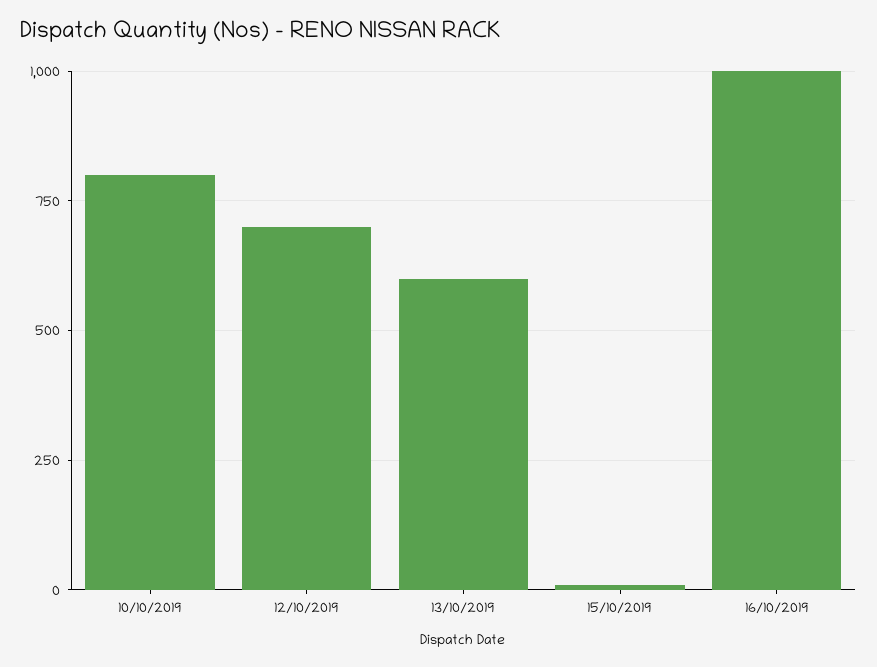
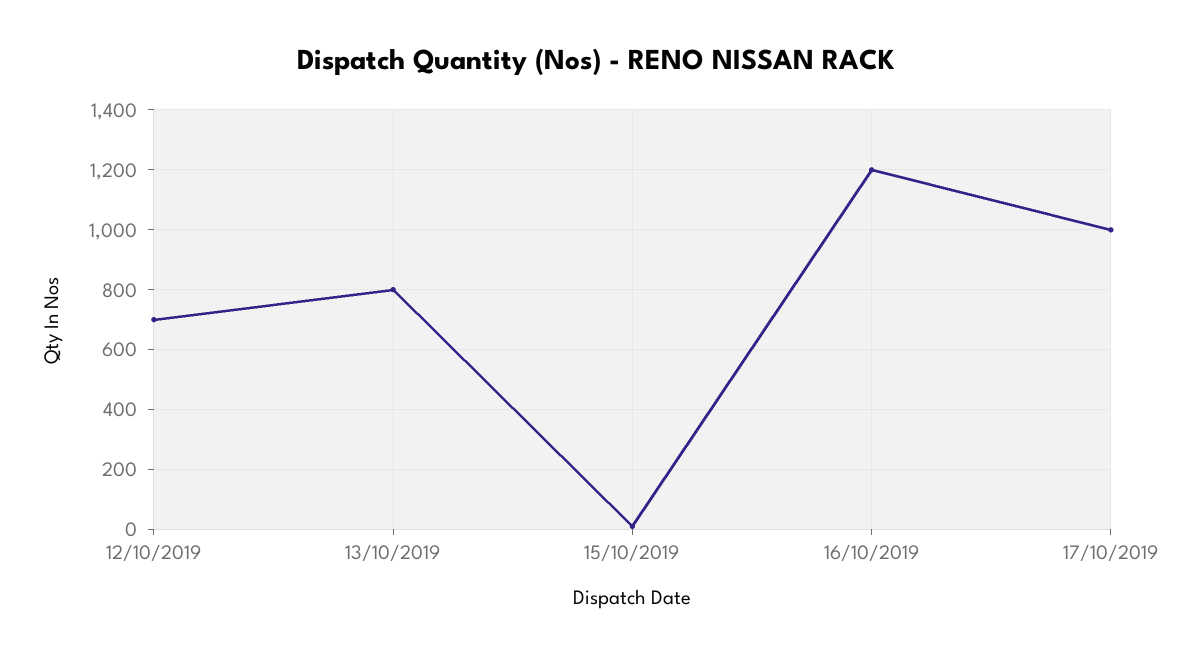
10/10/2019: 800 -> none
13/10/2019: 600 -> 800
16/10/2019: 1000 -> 1200
17/10/2019: none -> 1000

